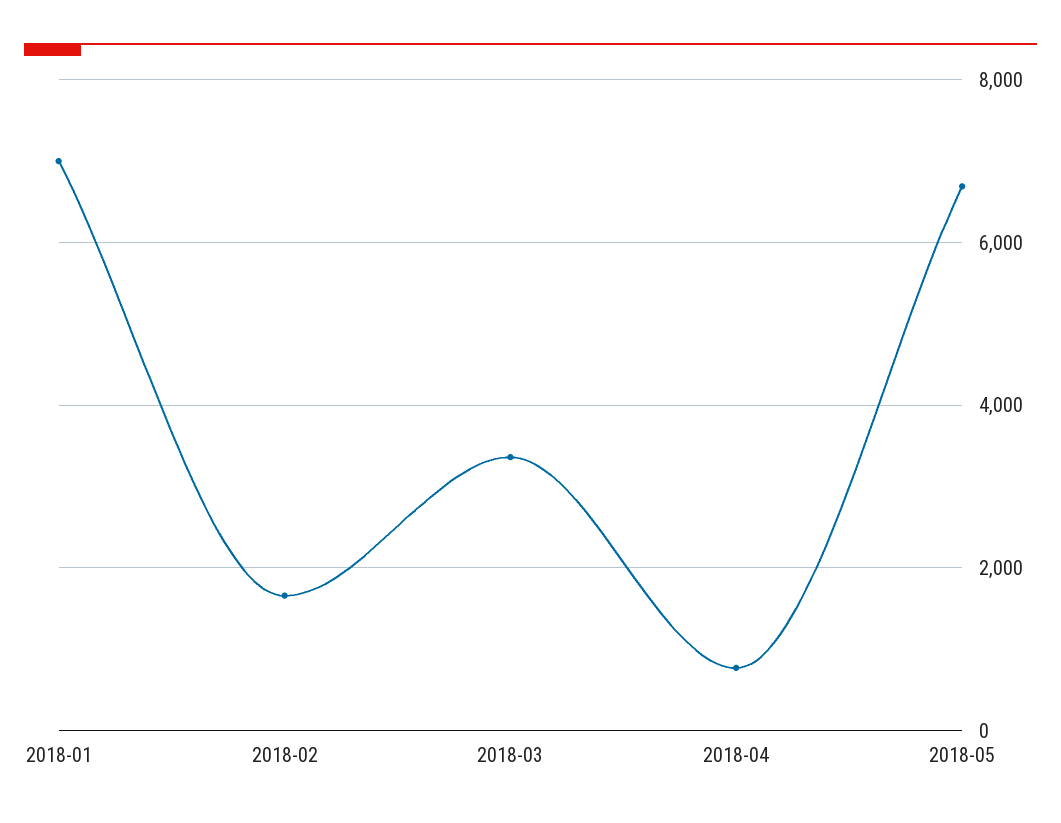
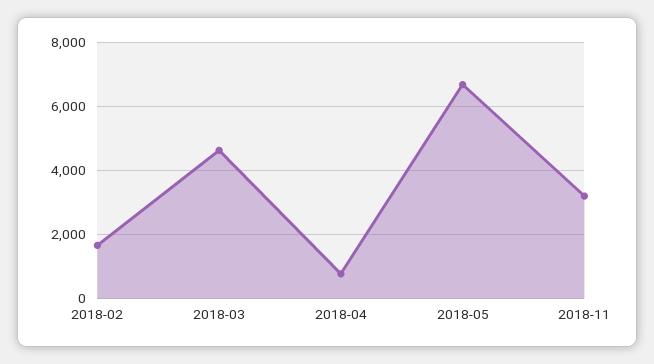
2018-01: 7000 -> none
2018-03: 3400 -> 4600
2018-11: none -> 3200

